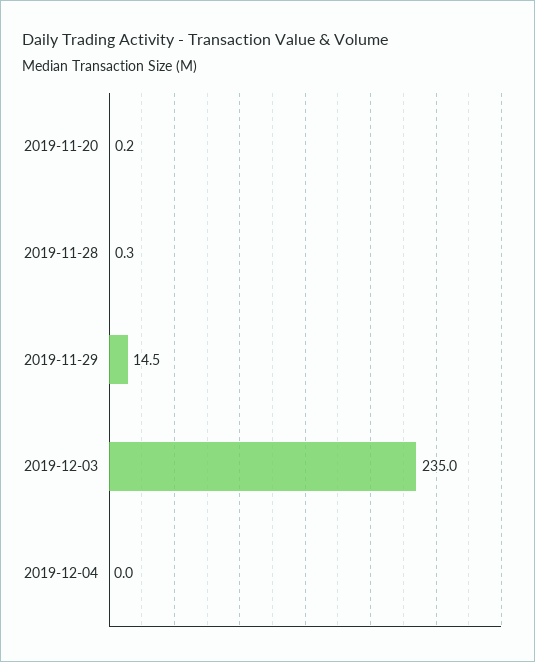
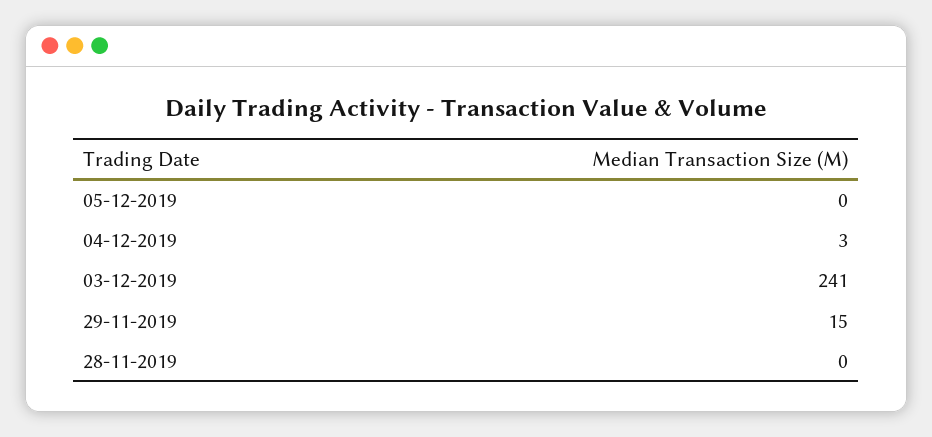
2019-11-20: 0.2 -> none
2019-12-03: 235 -> 241
2019-12-04: 0 -> 3
05-12-2019: none -> 0

